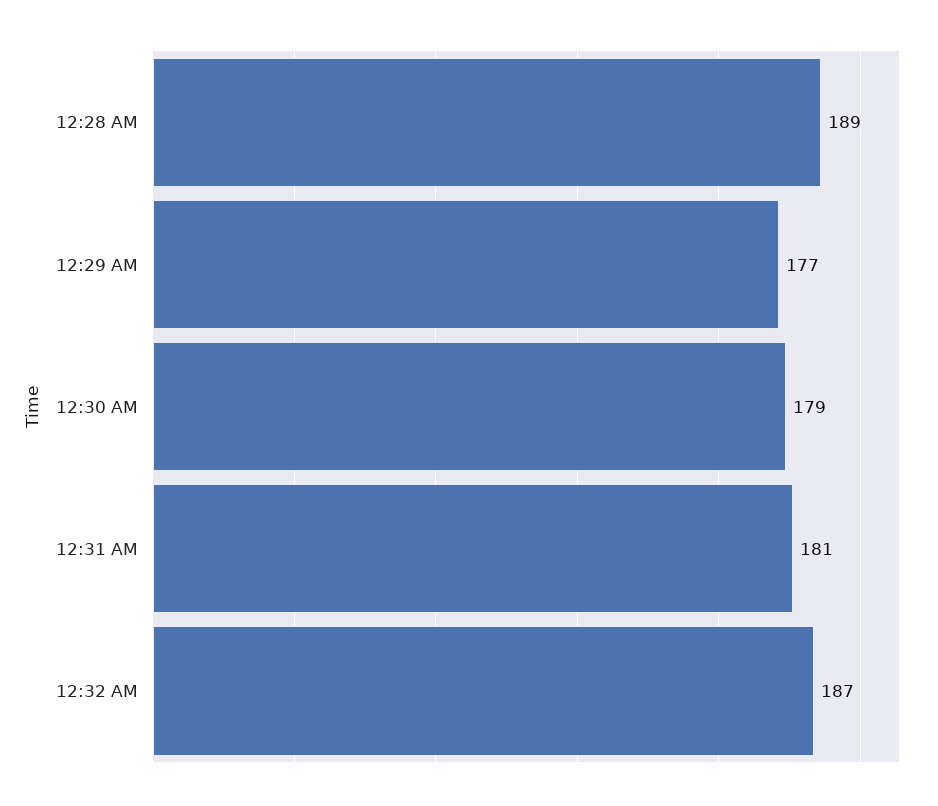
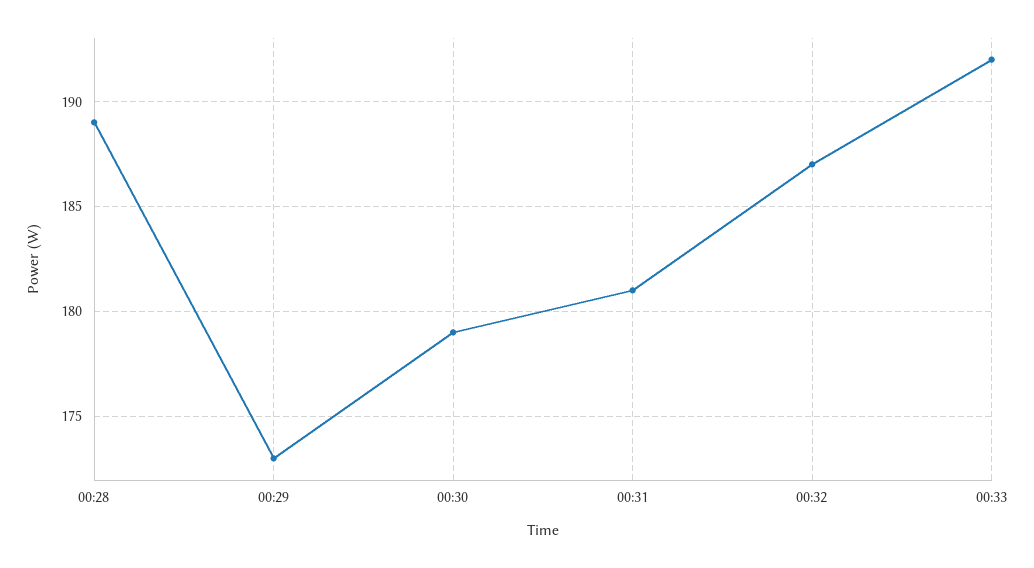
12:29 AM: 177 -> 173
00:33: none -> 192

